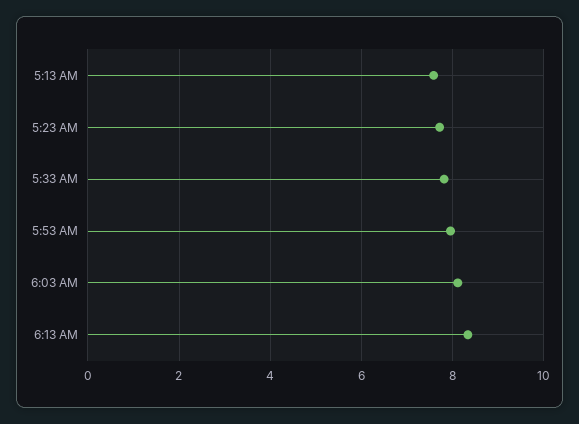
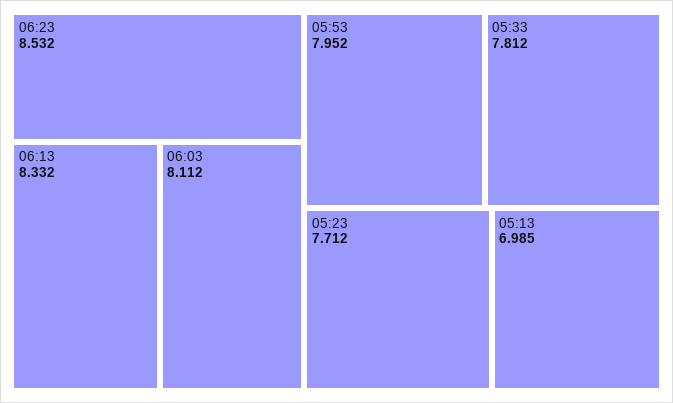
5:13 AM: 7.6 -> 6.985
06:23: none -> 8.532

